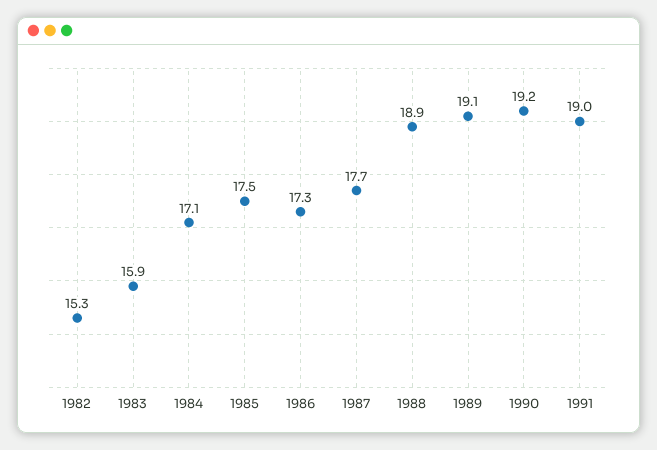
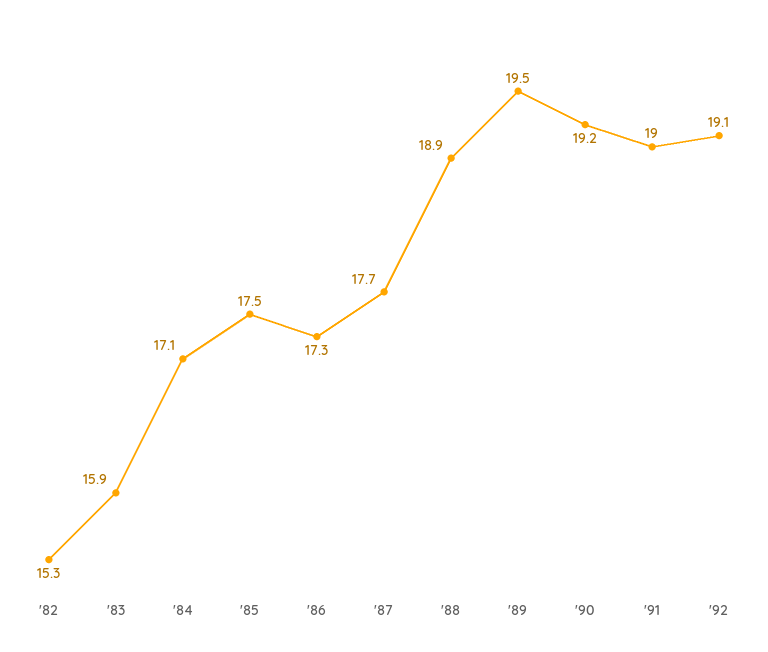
1989: 19.1 -> 19.5
'92: none -> 19.1

